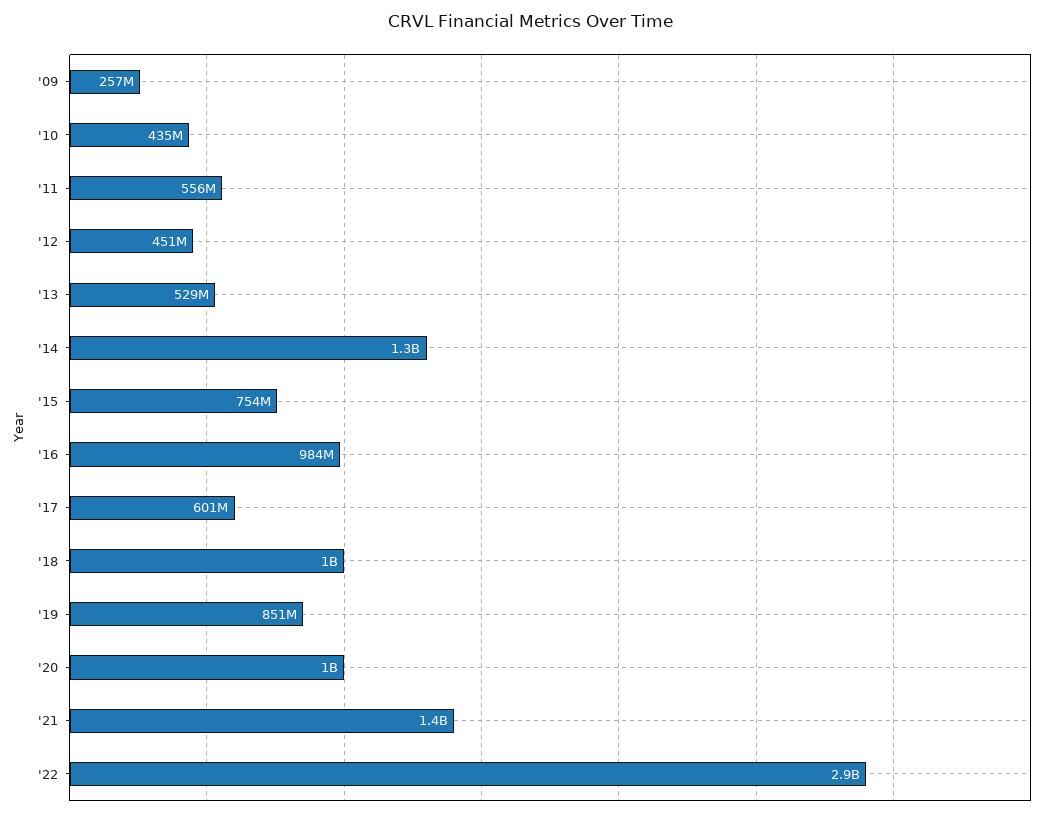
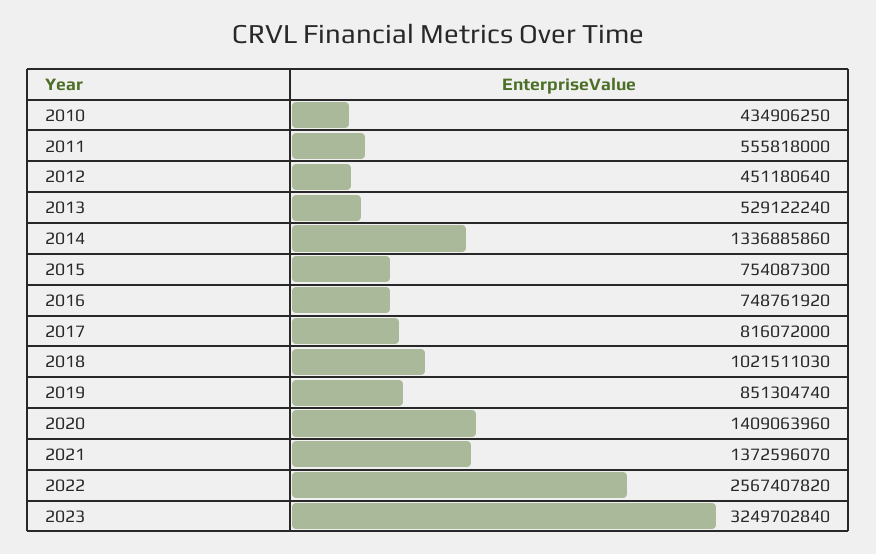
'09: 257000000 -> none
'16: 984000000 -> 748761920
'17: 601000000 -> 816072000
'20: 1000000000 -> 1409063960
'22: 2900000000 -> 2567407820
2023: none -> 3249702840

